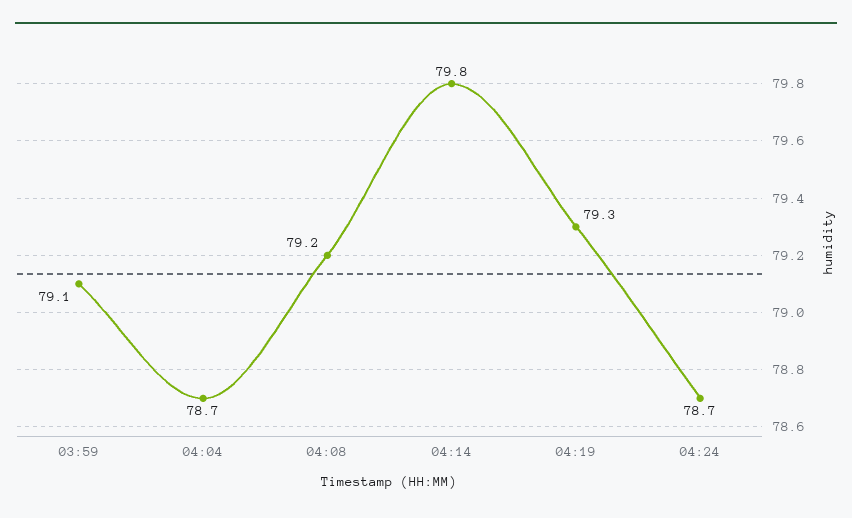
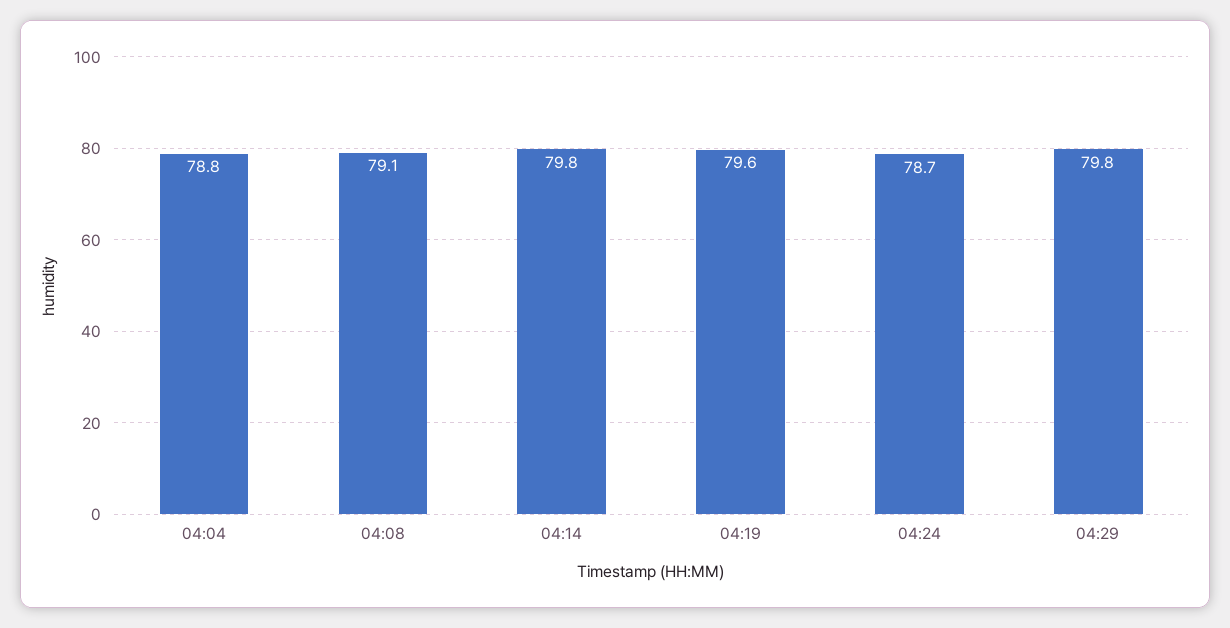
03:59: 79.1 -> none
04:04: 78.7 -> 78.8
04:08: 79.2 -> 79.1
04:19: 79.3 -> 79.6
04:29: none -> 79.8

